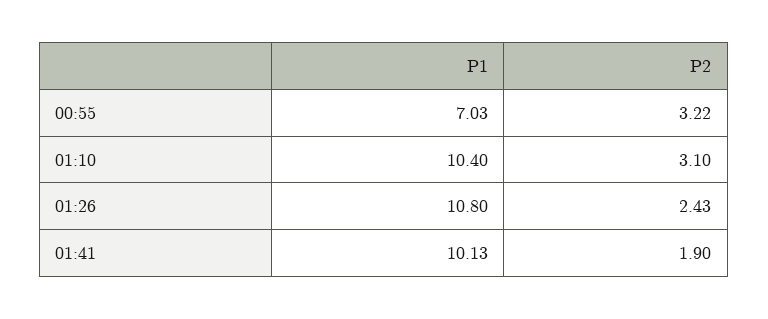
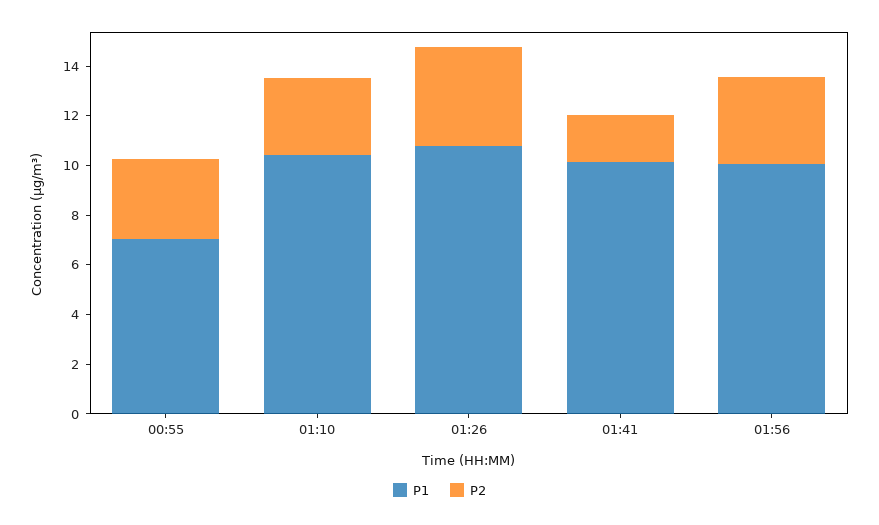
P2, 01:26: 2.43 -> 4
P1, 01:56: none -> 10
P2, 01:56: none -> 3.5

